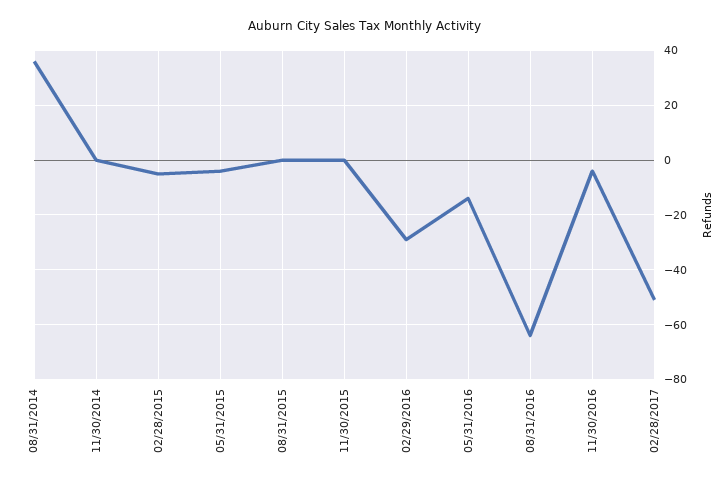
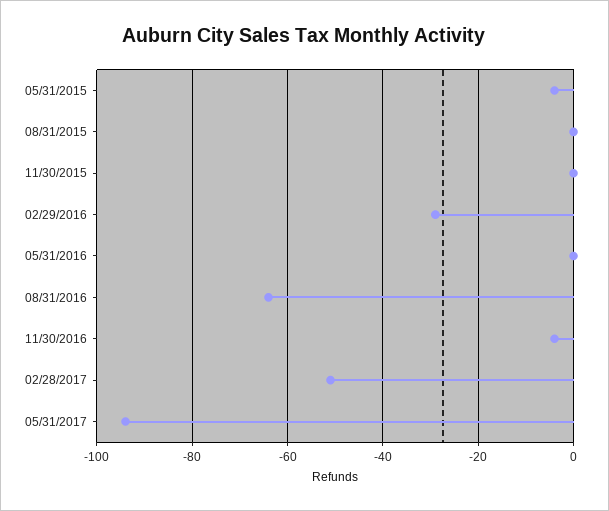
08/31/2014: 35 -> none
11/30/2014: 0 -> none
02/28/2015: -5 -> none
05/31/2016: -15 -> 0
05/31/2017: none -> -95

